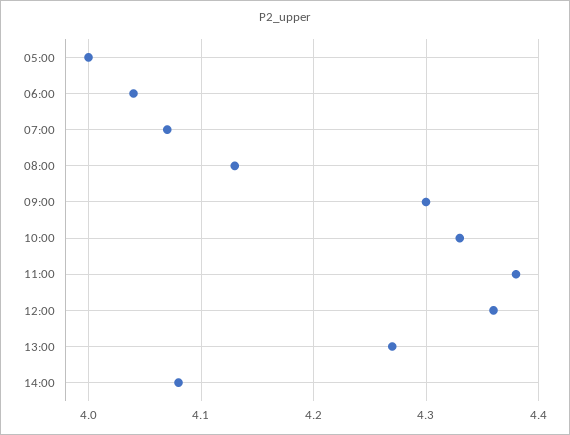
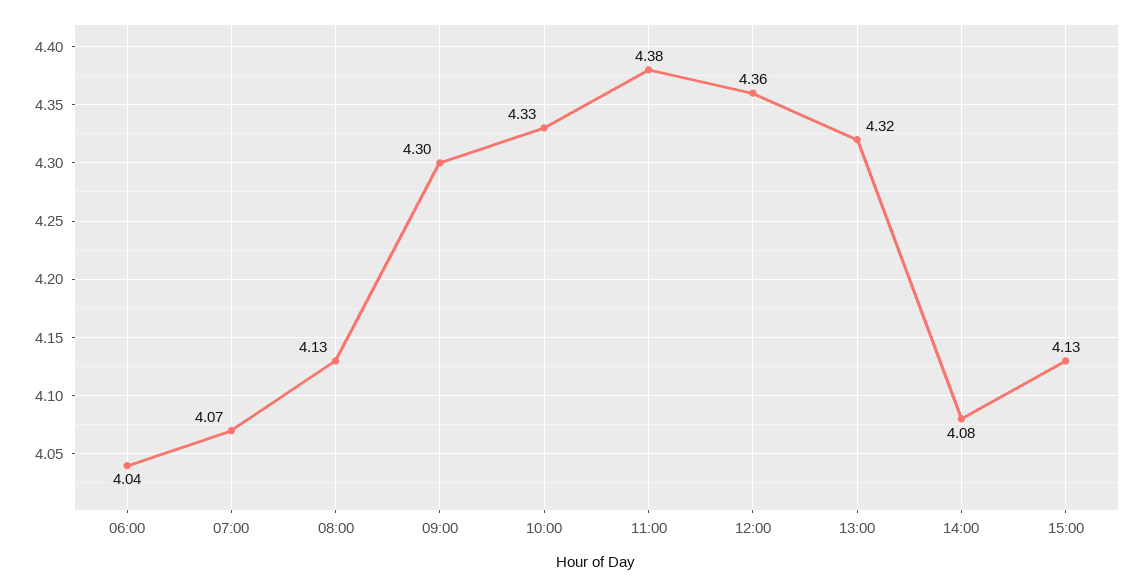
05:00: 4 -> none
13:00: 4.27 -> 4.32
15:00: none -> 4.13

